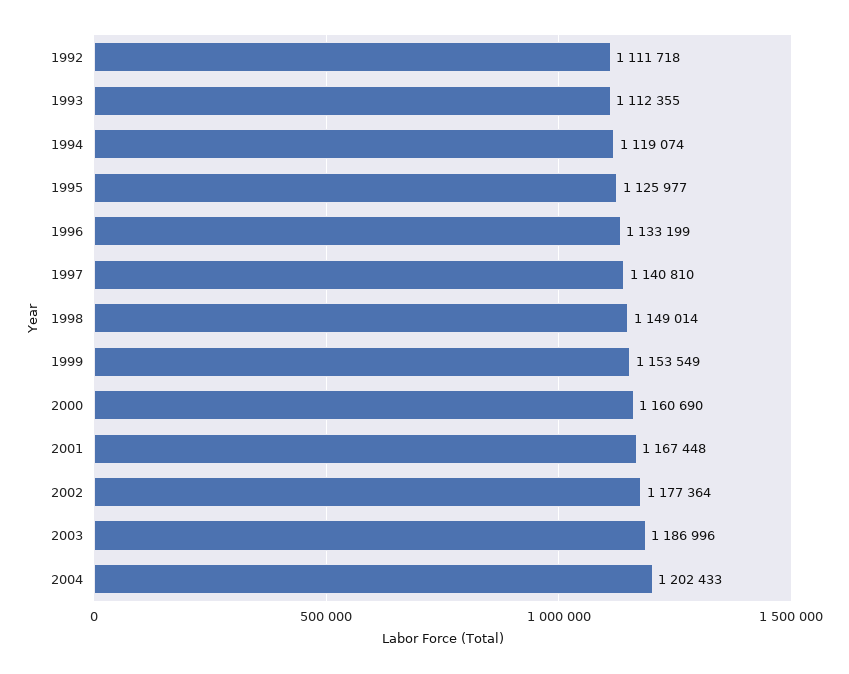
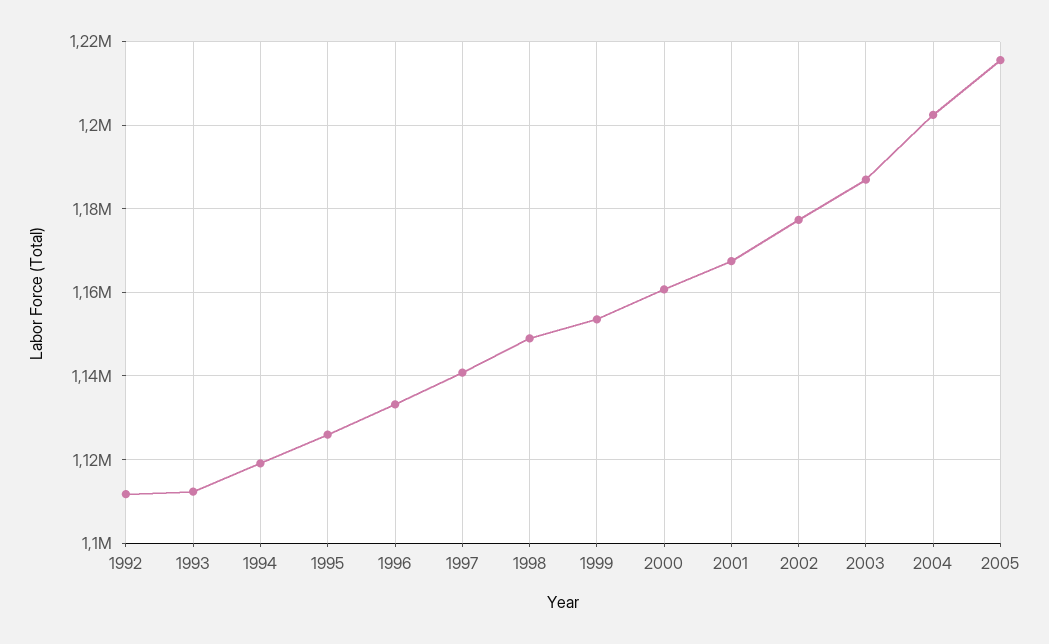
2005: none -> 1216000

